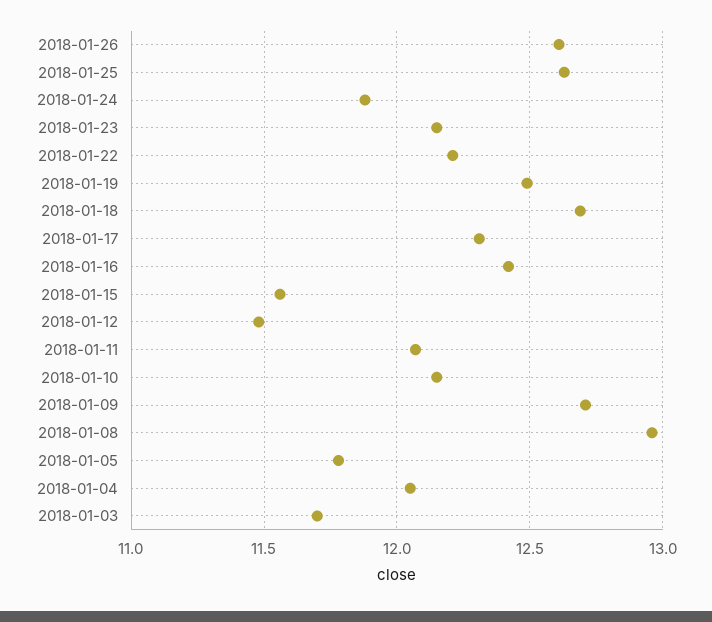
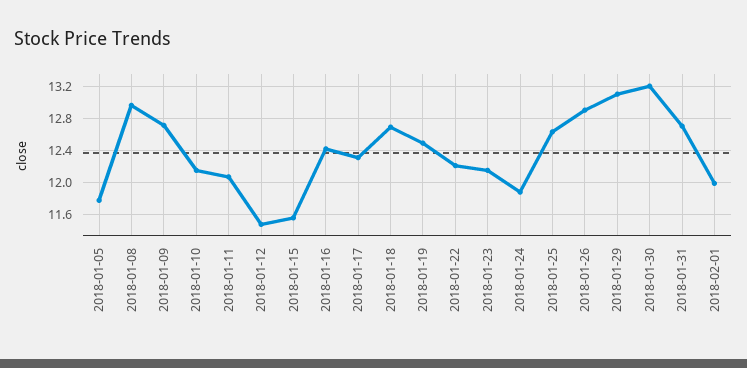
2018-01-26: 12.6 -> 12.9
2018-01-04: 12.05 -> none
2018-01-03: 11.7 -> none
2018-01-29: none -> 13.1
2018-01-30: none -> 13.2
2018-01-31: none -> 12.7
2018-02-01: none -> 12

